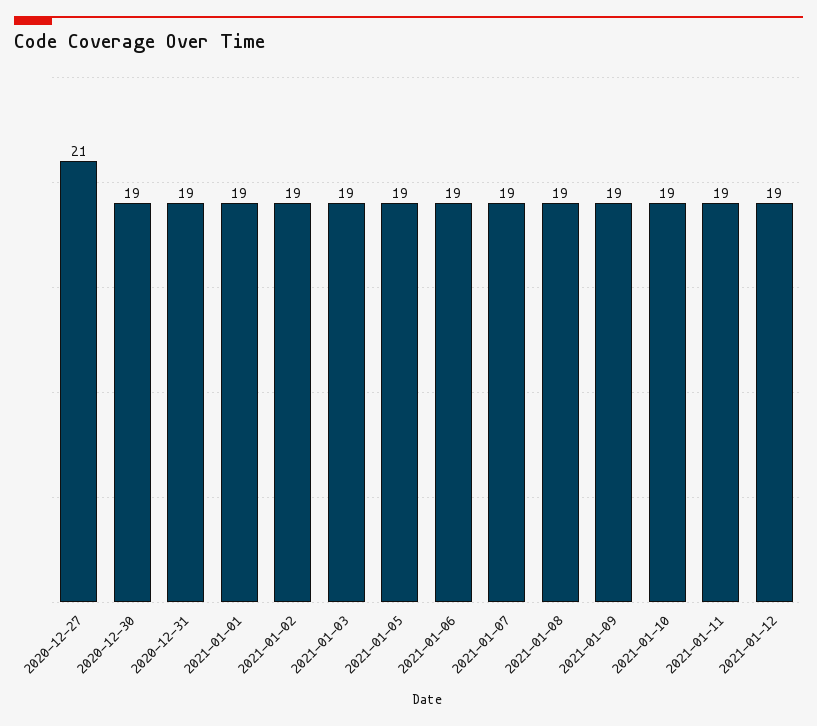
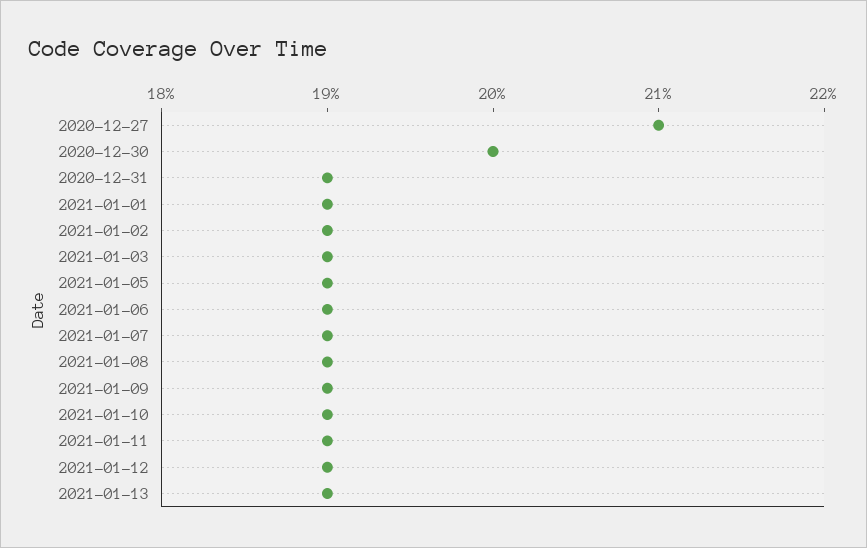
2020-12-30: 19 -> 20
2021-01-13: none -> 19

